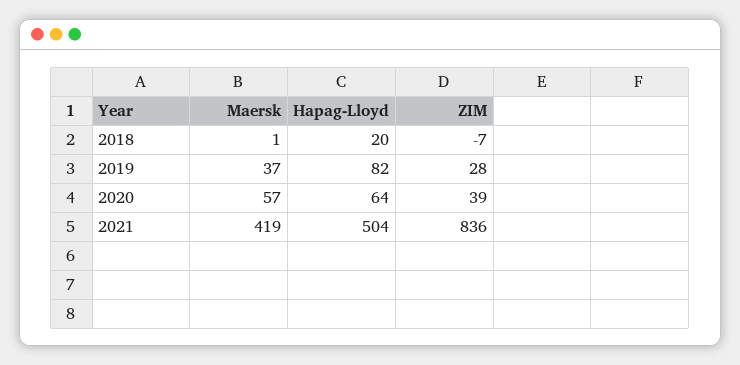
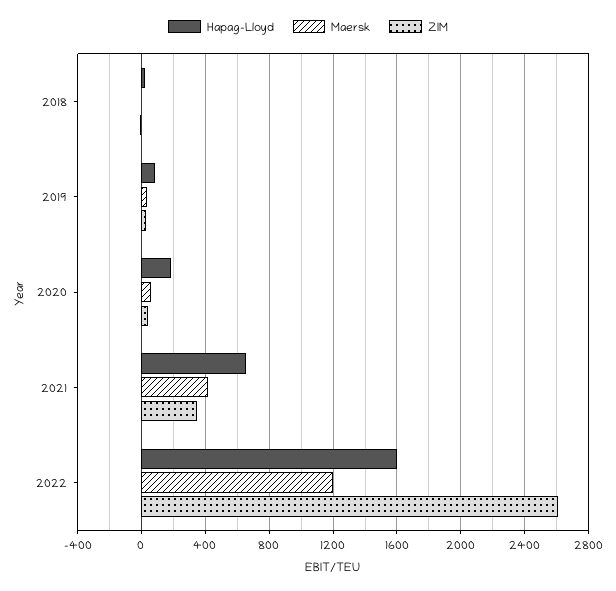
Hapag-Lloyd, 2020: 64 -> 200
Hapag-Lloyd, 2021: 504 -> 650
ZIM, 2021: 836 -> 350
Hapag-Lloyd, 2022: none -> 1600
Maersk, 2022: none -> 1200
ZIM, 2022: none -> 2600

